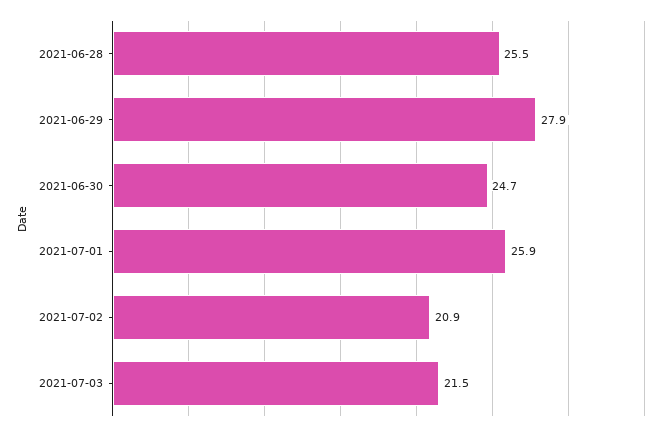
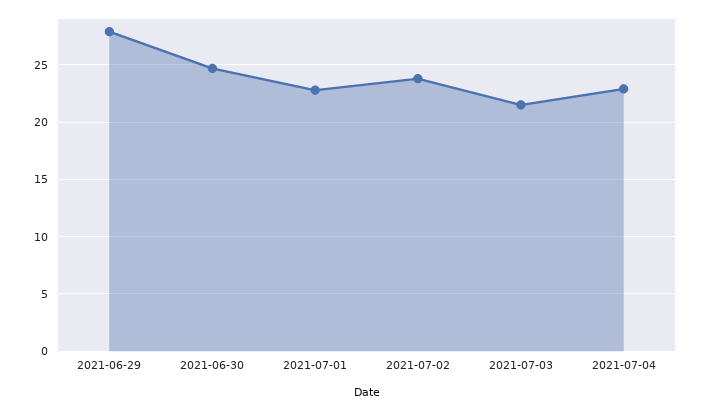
2021-06-28: 25.5 -> none
2021-07-01: 25.9 -> 23
2021-07-02: 20.9 -> 24
2021-07-04: none -> 23

